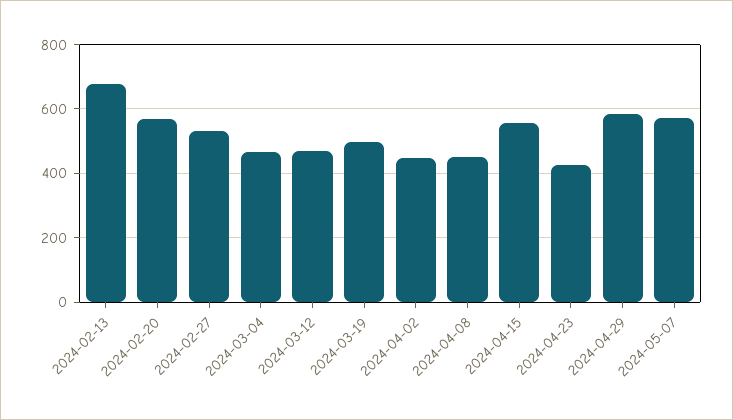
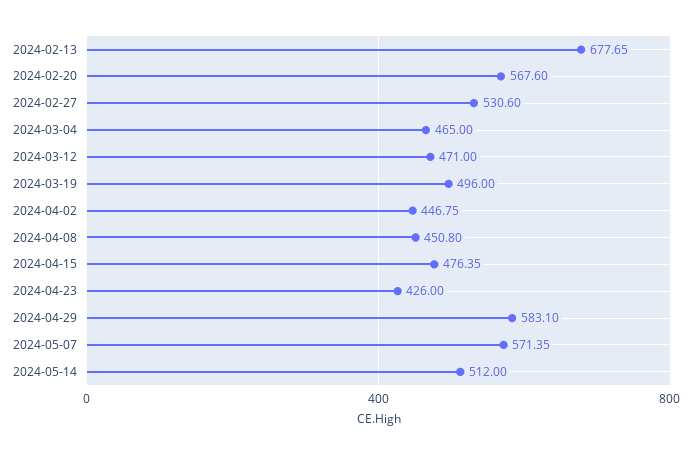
2024-04-15: 560 -> 476.35
2024-05-14: none -> 512

